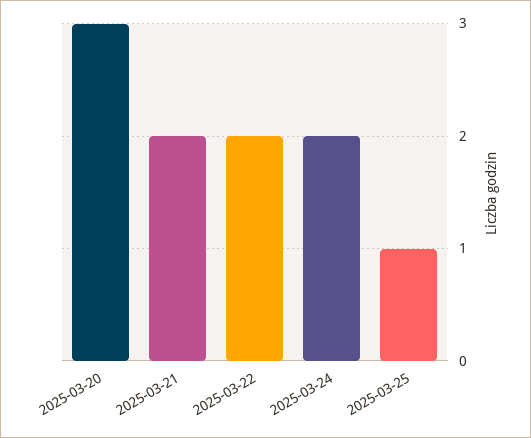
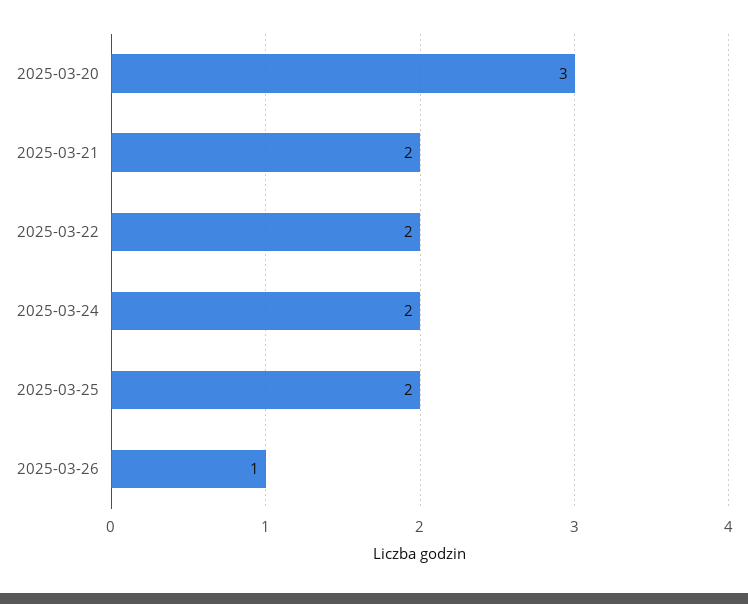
2025-03-25: 1 -> 2
2025-03-26: none -> 1

